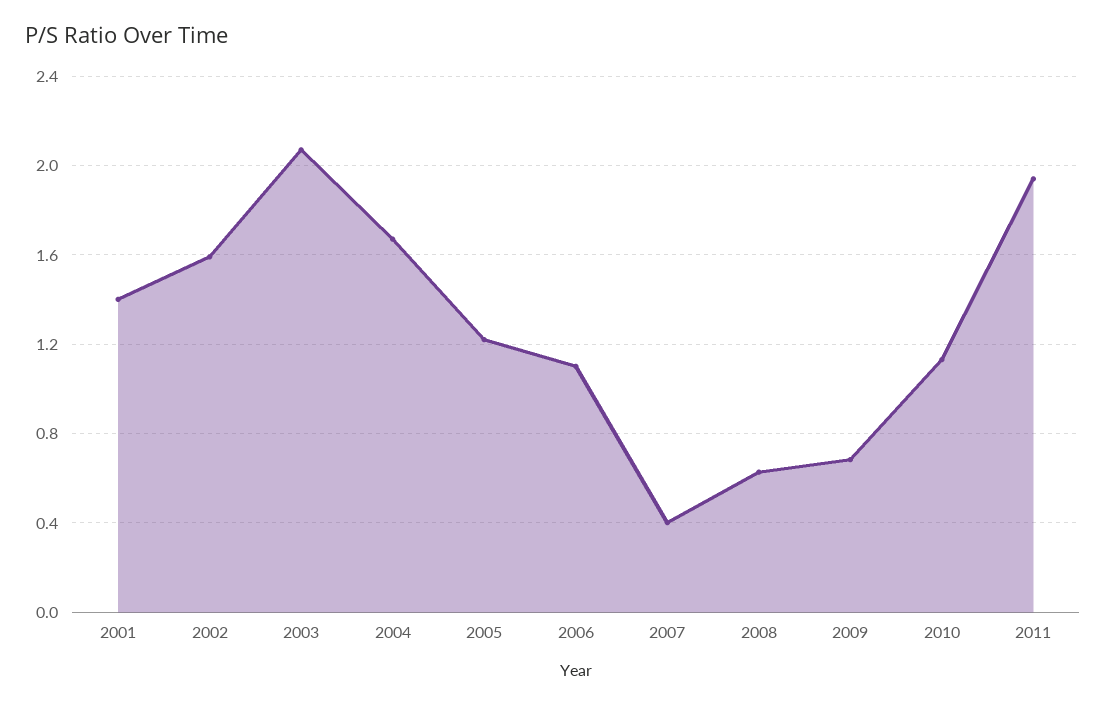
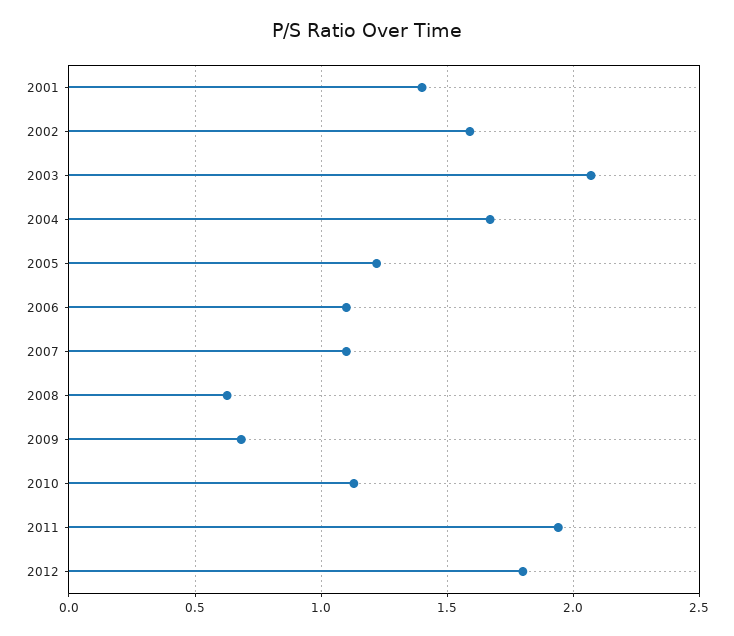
2007: 0.4 -> 1.1
2012: none -> 1.8

